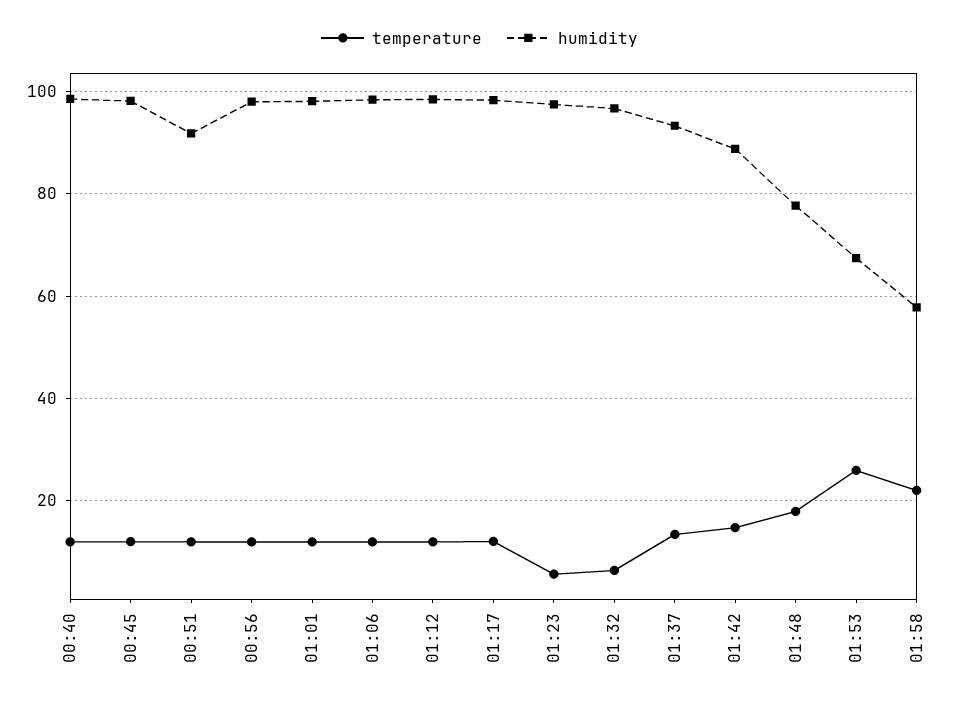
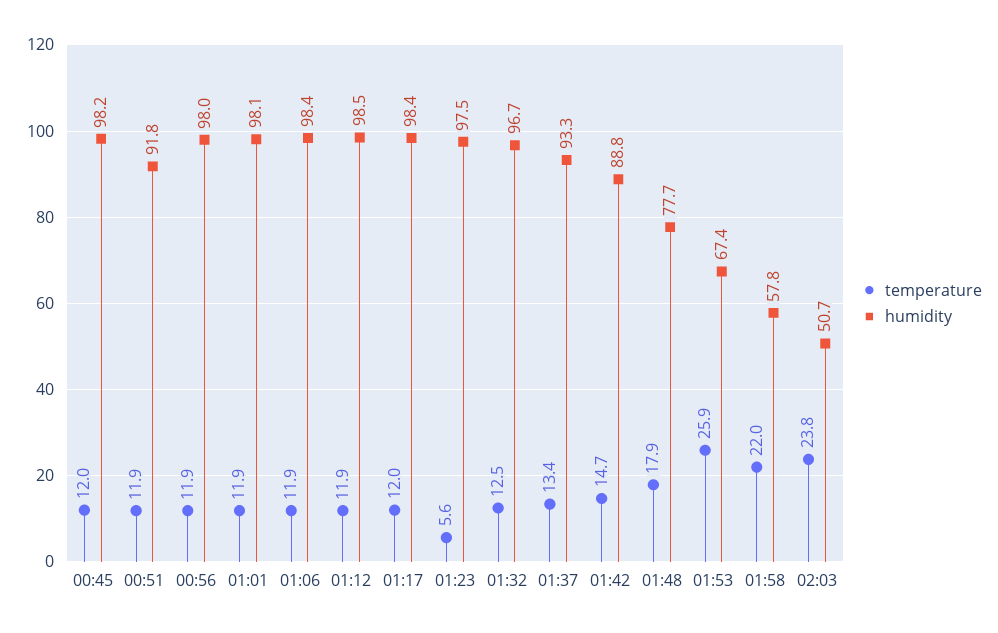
temperature, 00:40: 12 -> none
humidity, 00:40: 98 -> none
temperature, 01:32: 6 -> 12.5
temperature, 02:03: none -> 23.8
humidity, 02:03: none -> 50.7

